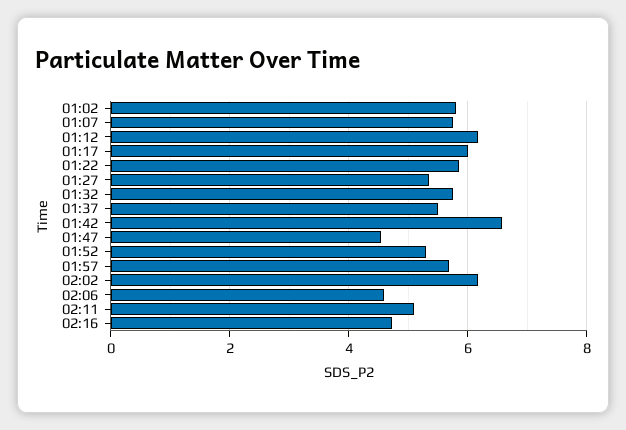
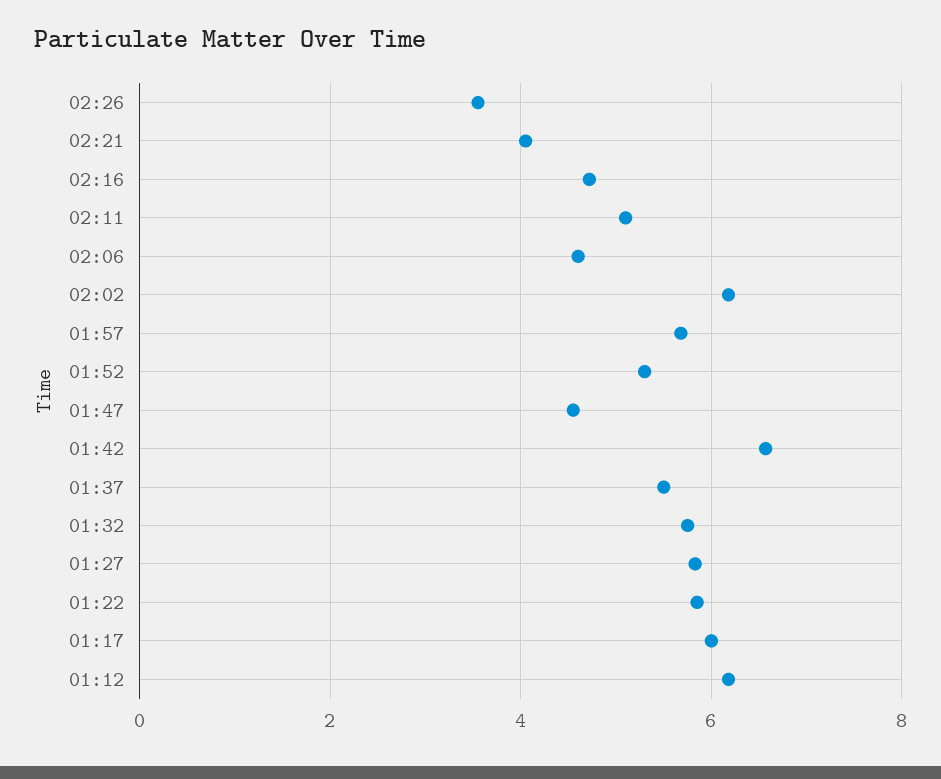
01:02: 5.8 -> none
01:07: 5.8 -> none
01:27: 5.4 -> 5.8
02:26: none -> 3.6
02:21: none -> 4

